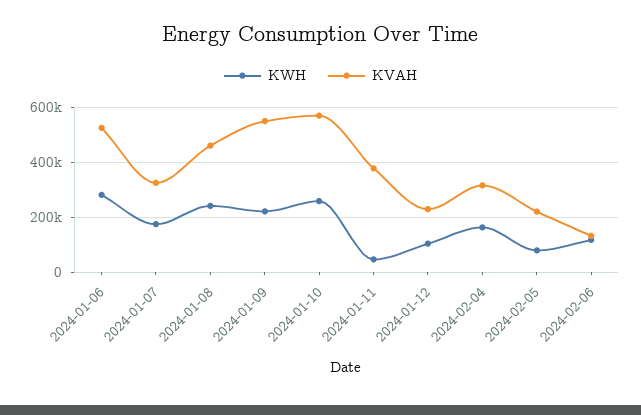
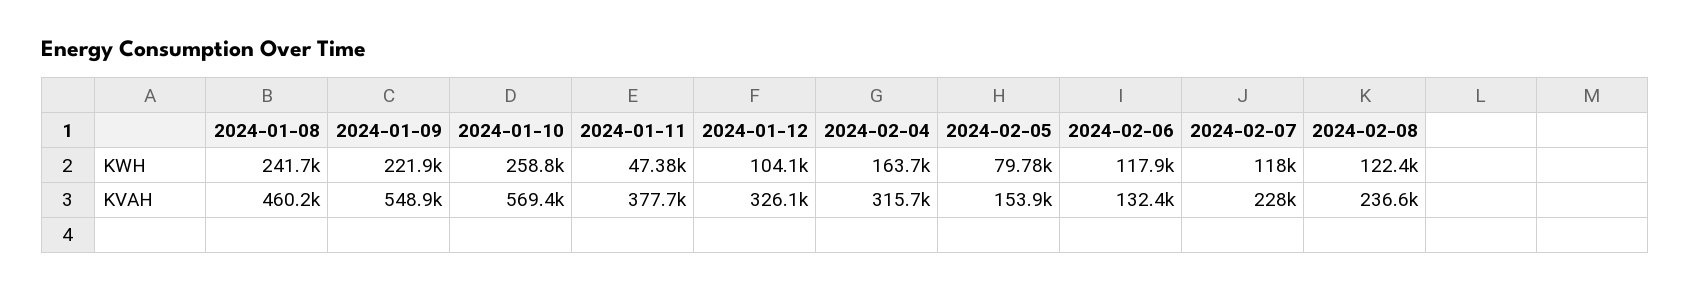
KWH, 2024-01-06: 275000 -> none
KVAH, 2024-01-06: 525000 -> none
KWH, 2024-01-07: 175000 -> none
KVAH, 2024-01-07: 325000 -> none
KVAH, 2024-01-12: 225000 -> 326100
KVAH, 2024-02-05: 225000 -> 153900
KWH, 2024-02-07: none -> 118000
KWH, 2024-02-08: none -> 122400
KVAH, 2024-02-07: none -> 228000
KVAH, 2024-02-08: none -> 236600

